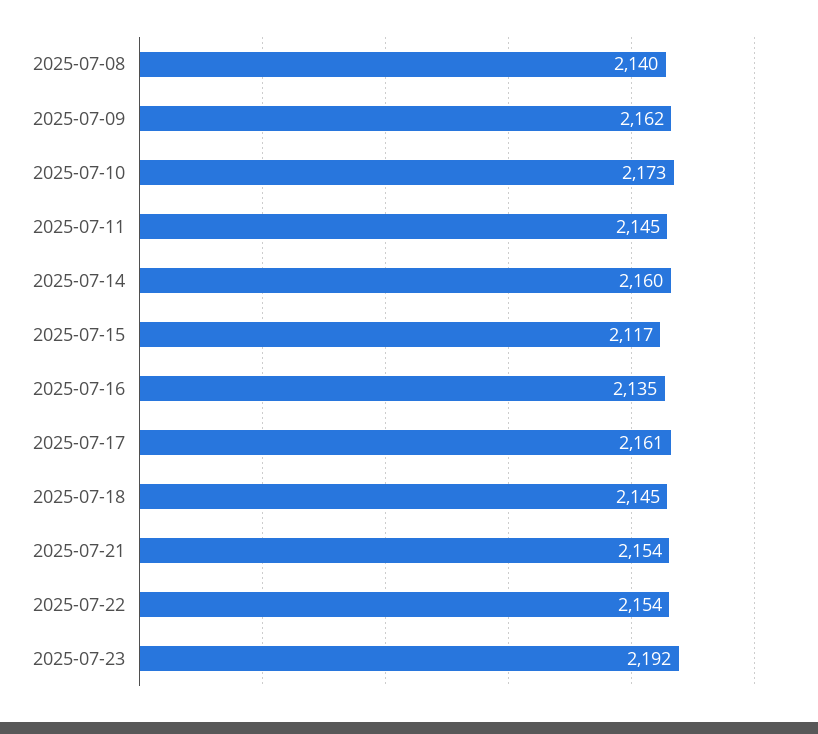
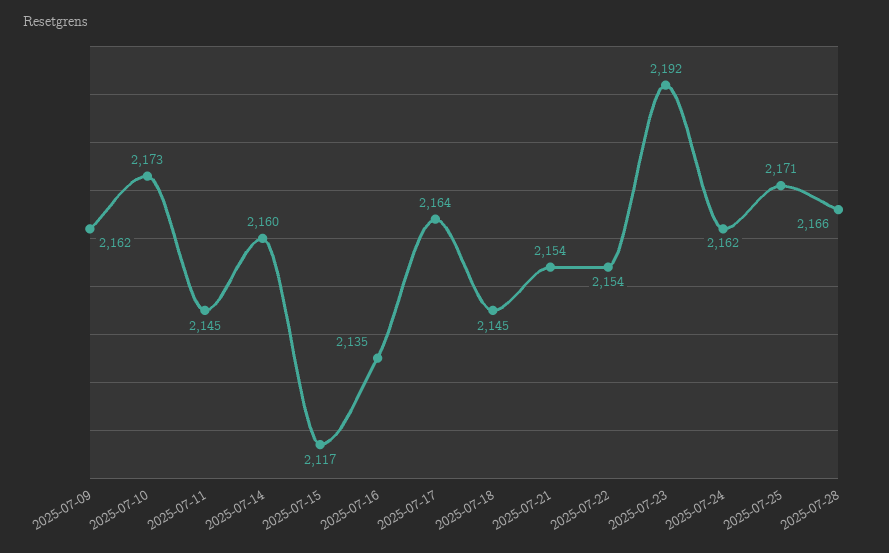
2025-07-08: 2140 -> none
2025-07-17: 2161 -> 2164
2025-07-24: none -> 2162
2025-07-25: none -> 2171
2025-07-28: none -> 2166

